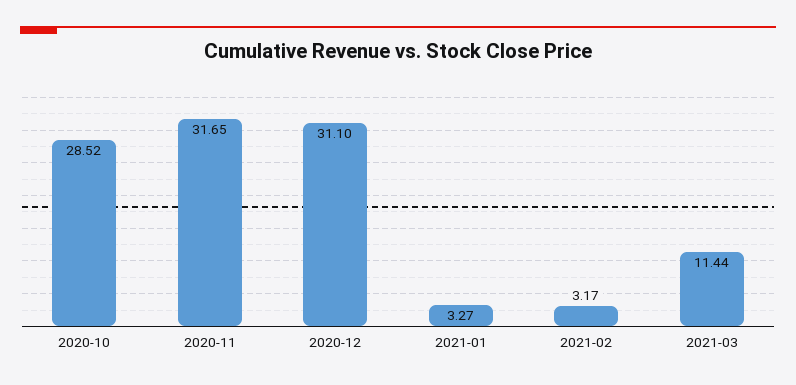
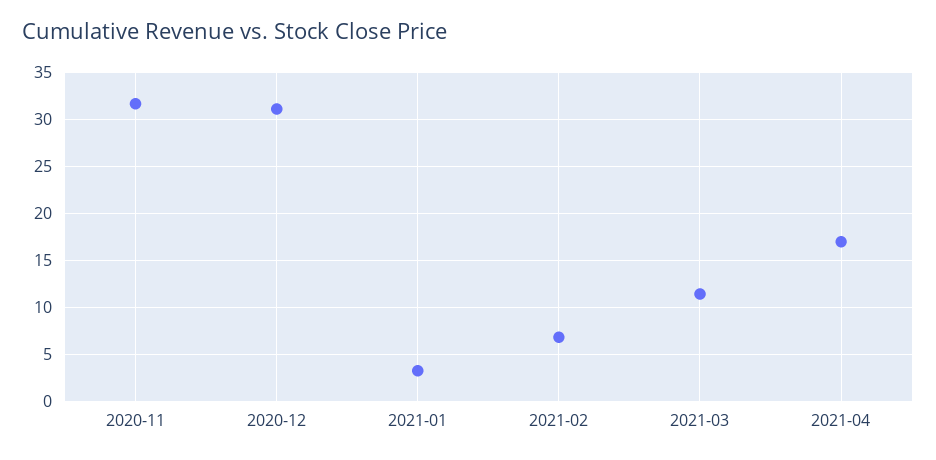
2020-10: 28.52 -> none
2021-02: 3.17 -> 7
2021-04: none -> 17

